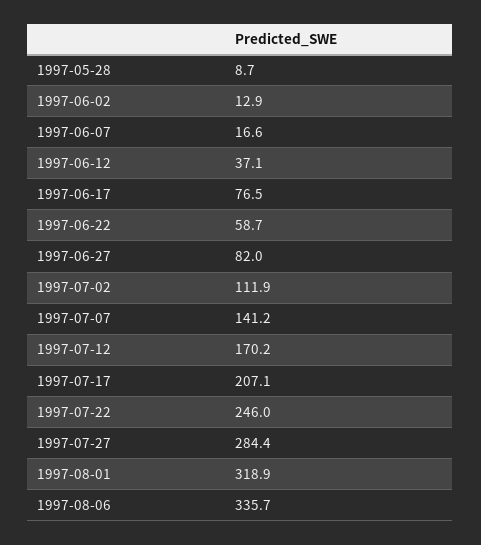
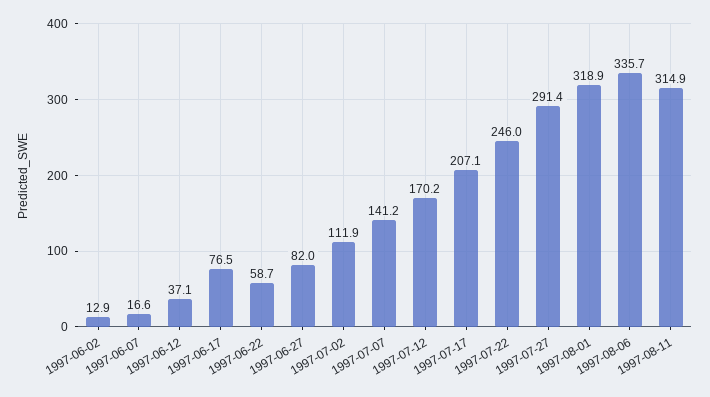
1997-05-28: 8.7 -> none
1997-07-27: 284.4 -> 291.4
1997-08-11: none -> 314.9

